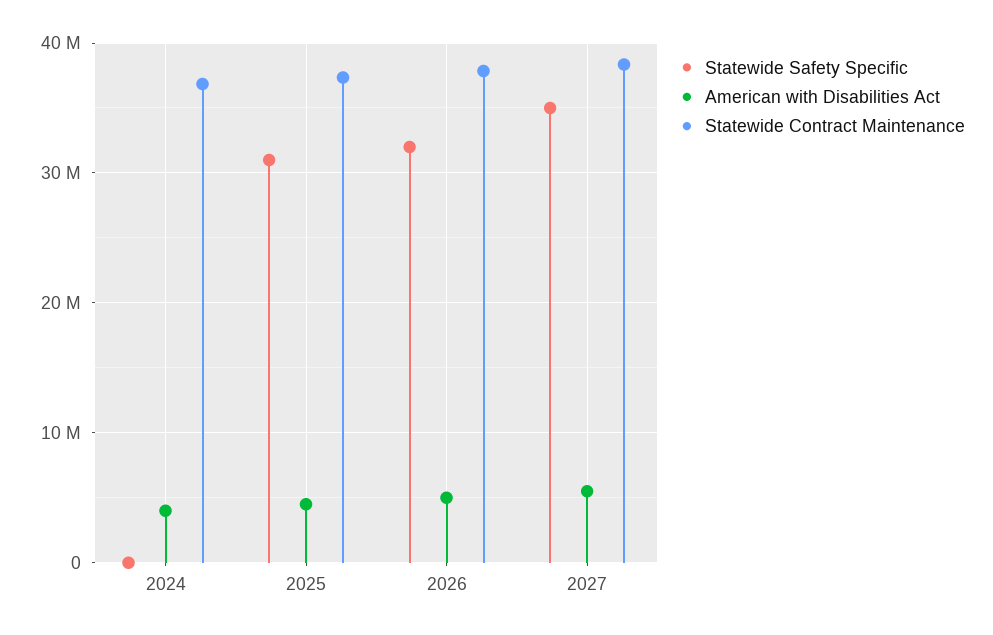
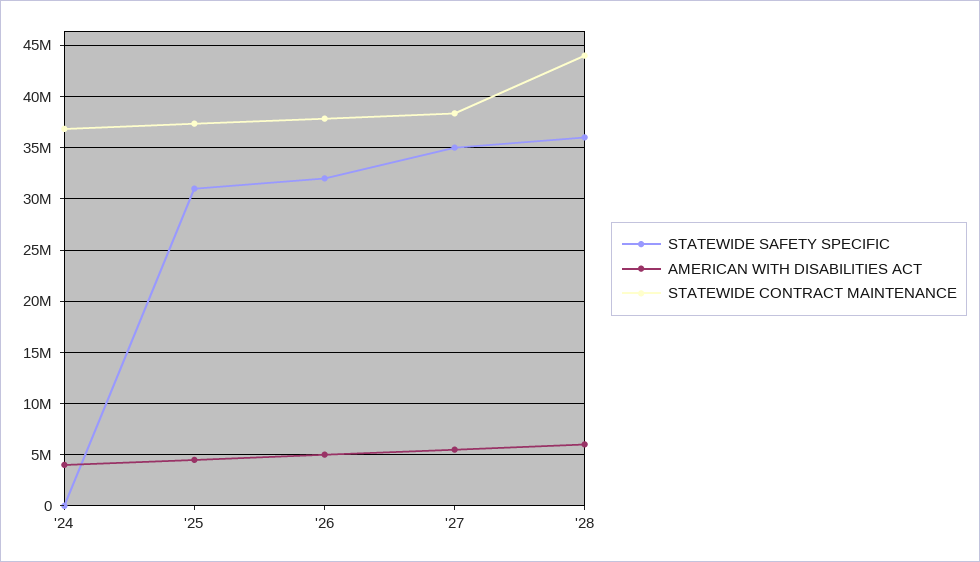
Statewide Safety Specific, '28: none -> 36000000
American with Disabilities Act, '28: none -> 6000000
Statewide Contract Maintenance, '28: none -> 44000000

